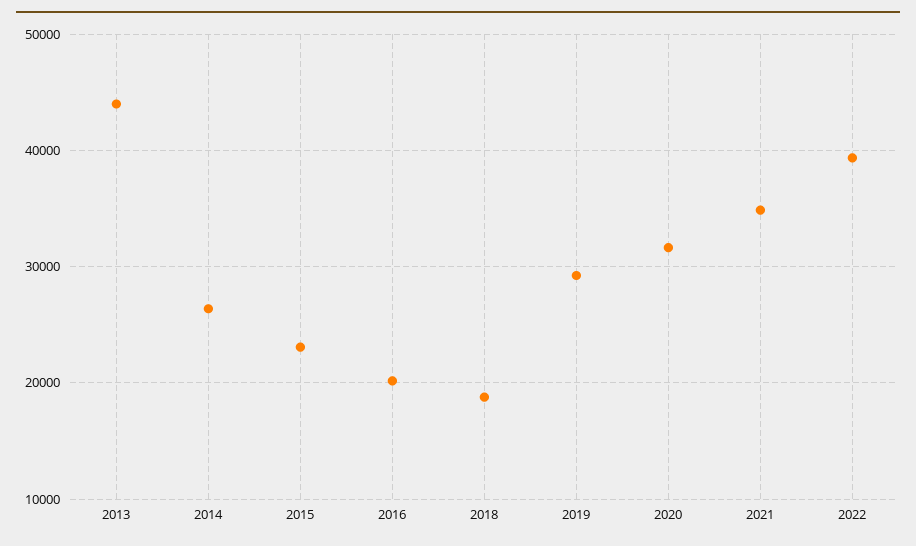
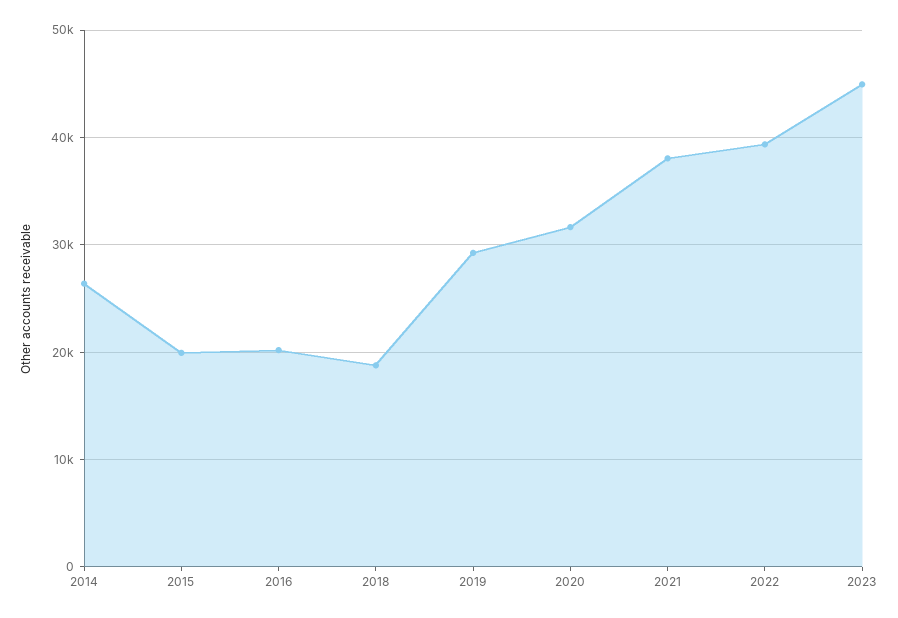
2013: 44000 -> none
2015: 23000 -> 20000
2021: 35000 -> 38000
2023: none -> 45000

